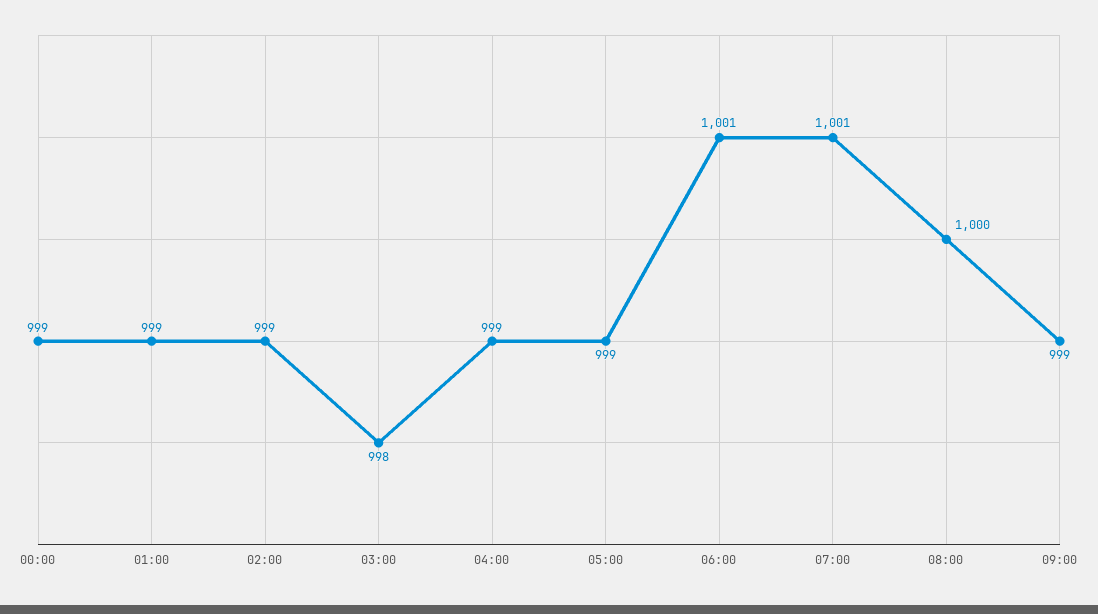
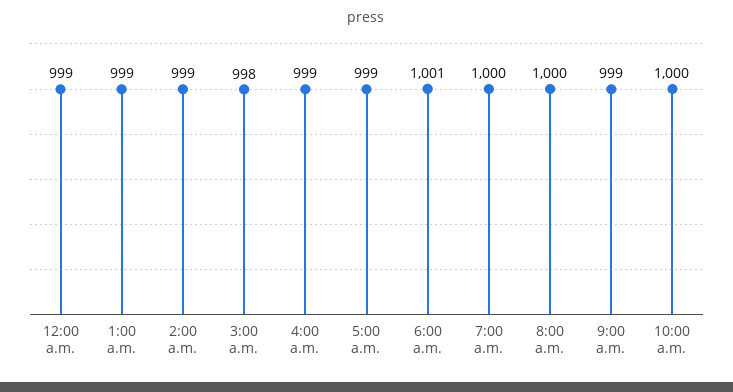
07:00: 1001 -> 1000
10:00 a.m.: none -> 1000

